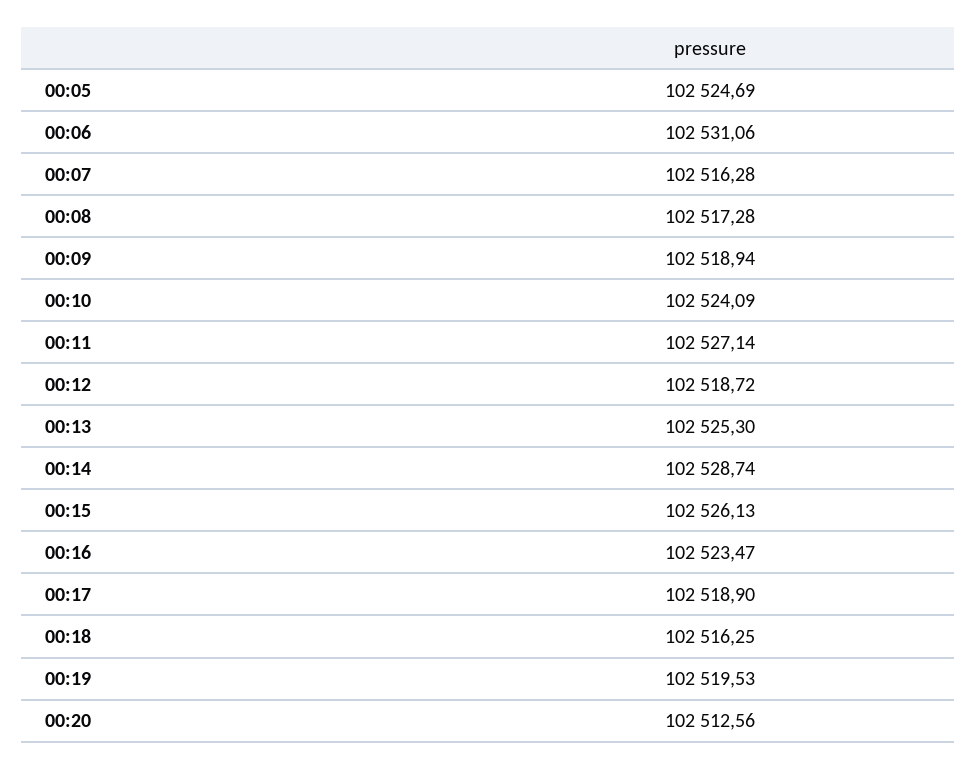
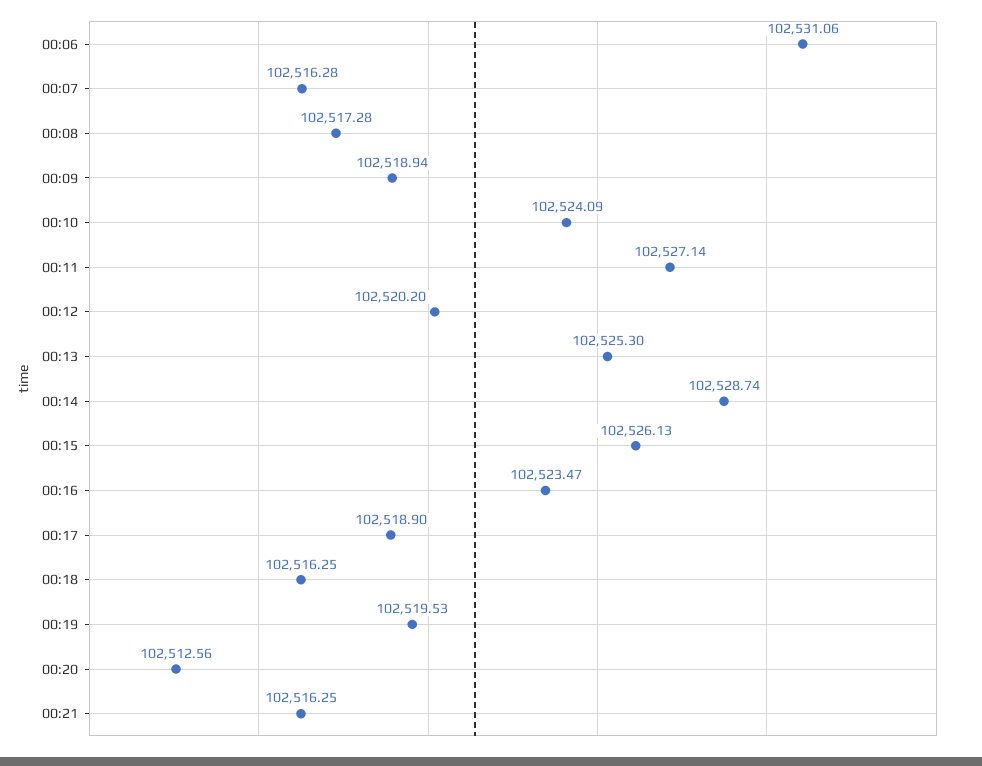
00:05: 102524.69 -> none
00:12: 102518.72 -> 102520.2
00:21: none -> 102516.25

